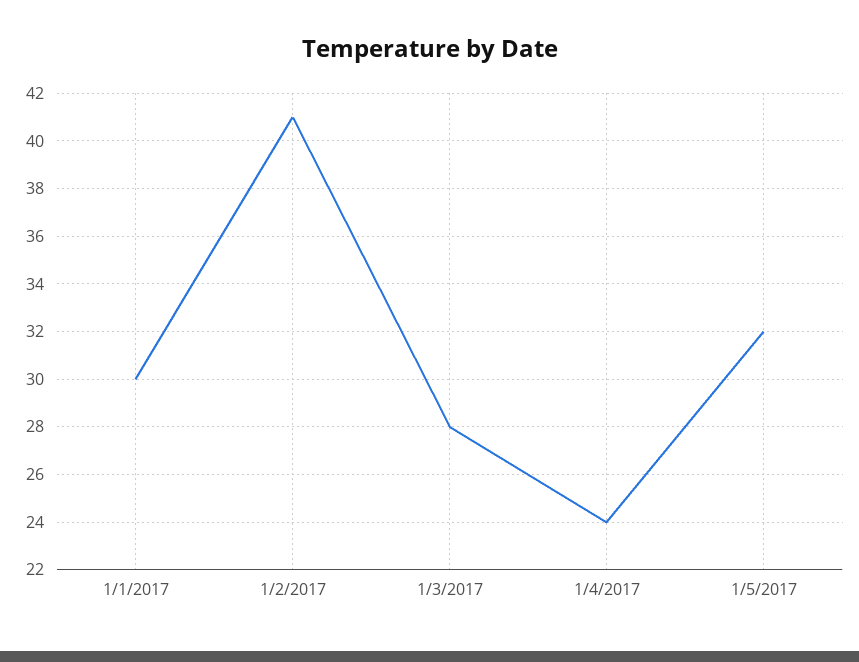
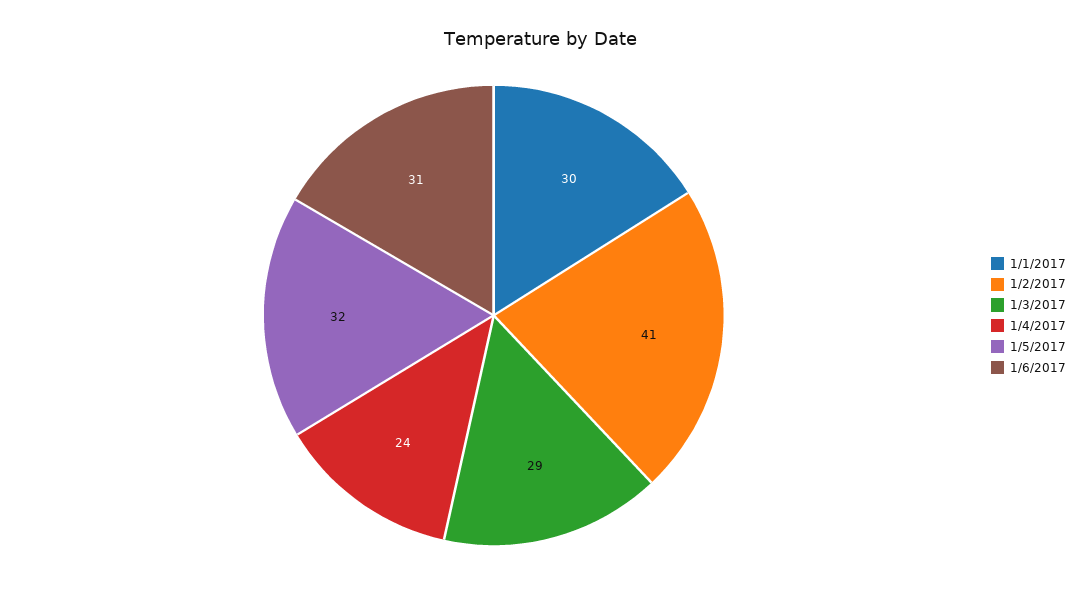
1/3/2017: 28 -> 29
1/6/2017: none -> 31

